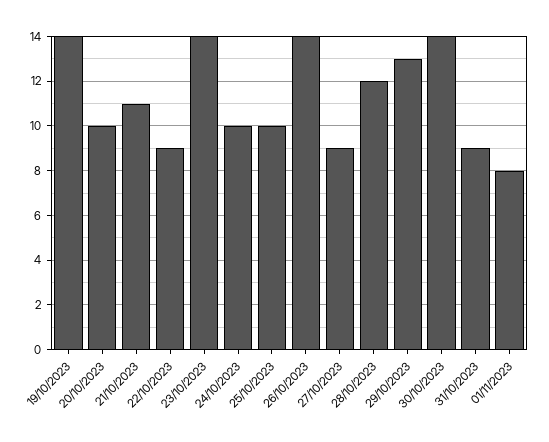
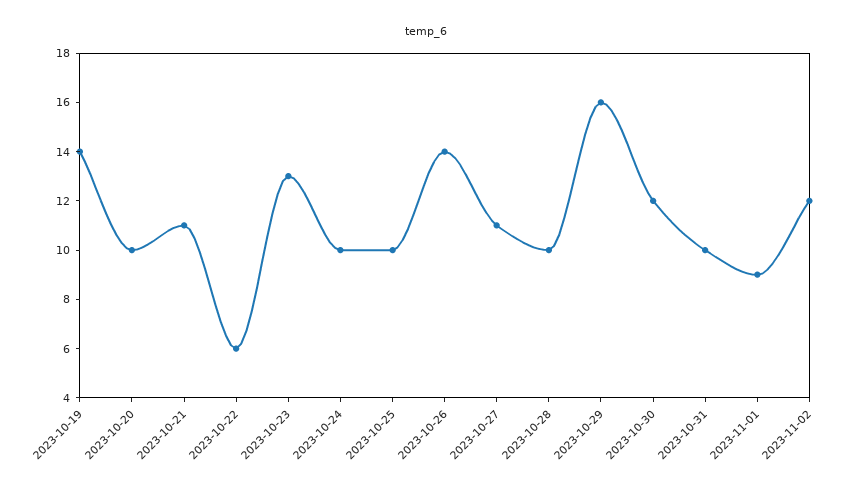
22/10/2023: 9 -> 6
23/10/2023: 14 -> 13
27/10/2023: 9 -> 11
28/10/2023: 12 -> 10
29/10/2023: 13 -> 16
30/10/2023: 14 -> 12
31/10/2023: 9 -> 10
01/11/2023: 8 -> 9
2023-11-02: none -> 12

